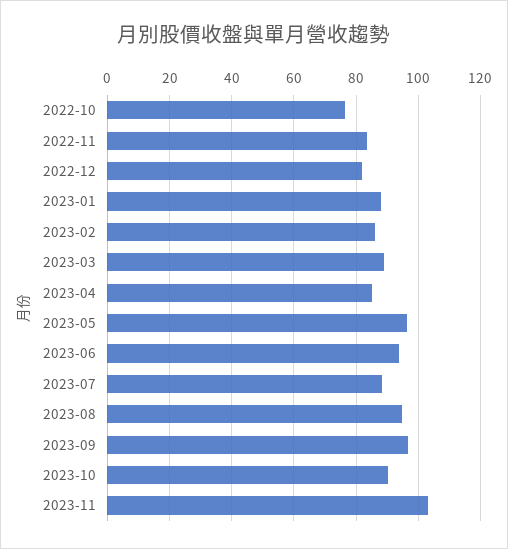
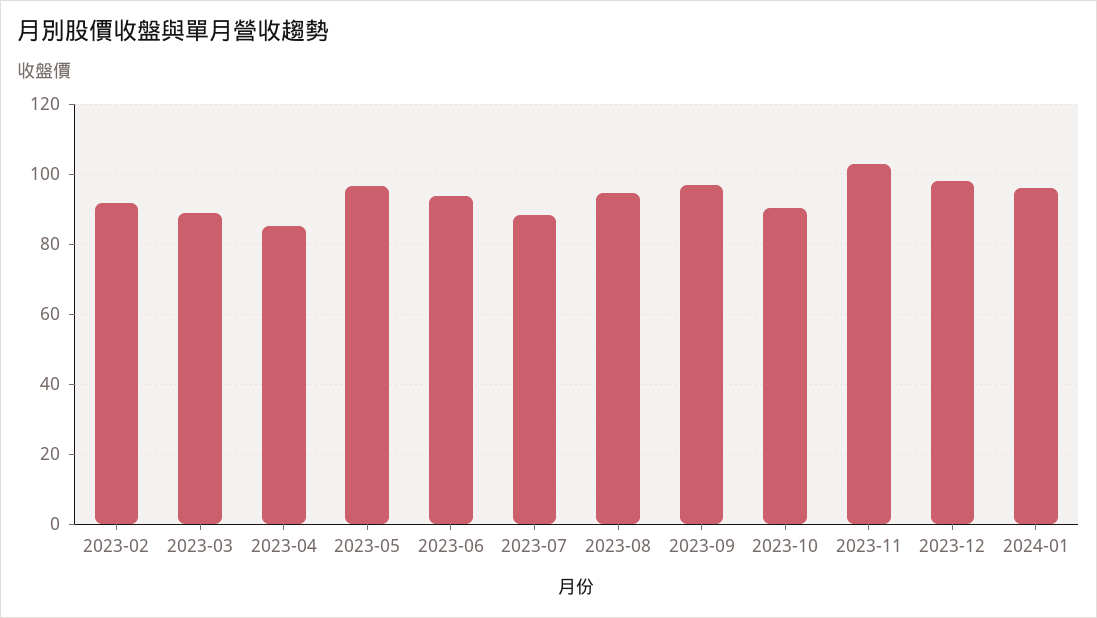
2022-10: 76 -> none
2022-11: 84 -> none
2022-12: 82 -> none
2023-01: 88 -> none
2023-02: 86 -> 92
2023-12: none -> 98
2024-01: none -> 96

